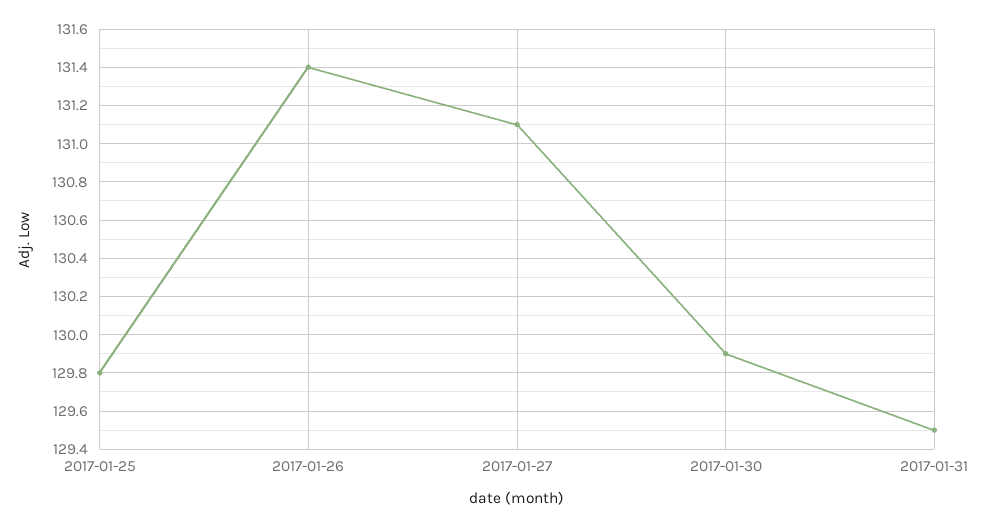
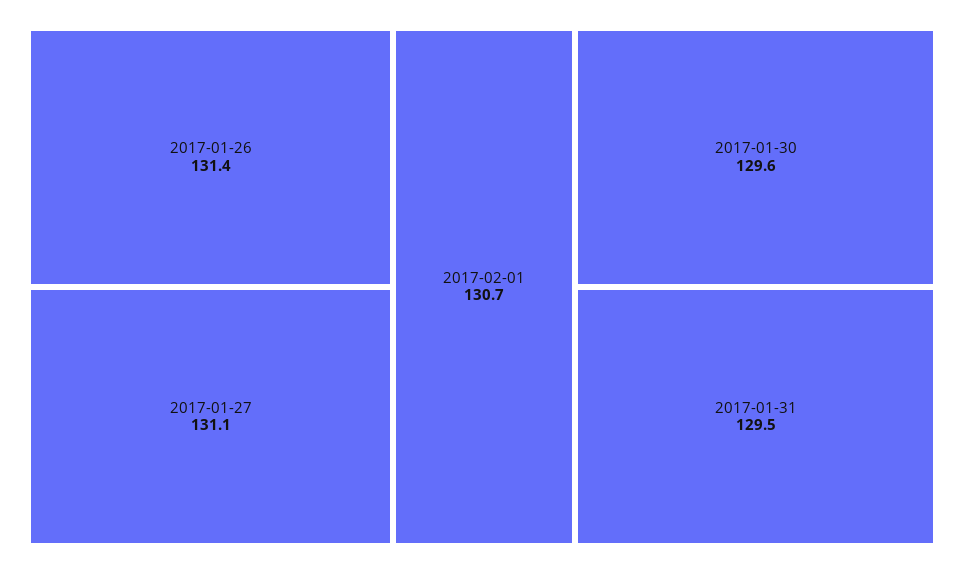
2017-01-25: 129.8 -> none
2017-01-30: 129.9 -> 129.6
2017-02-01: none -> 130.7

